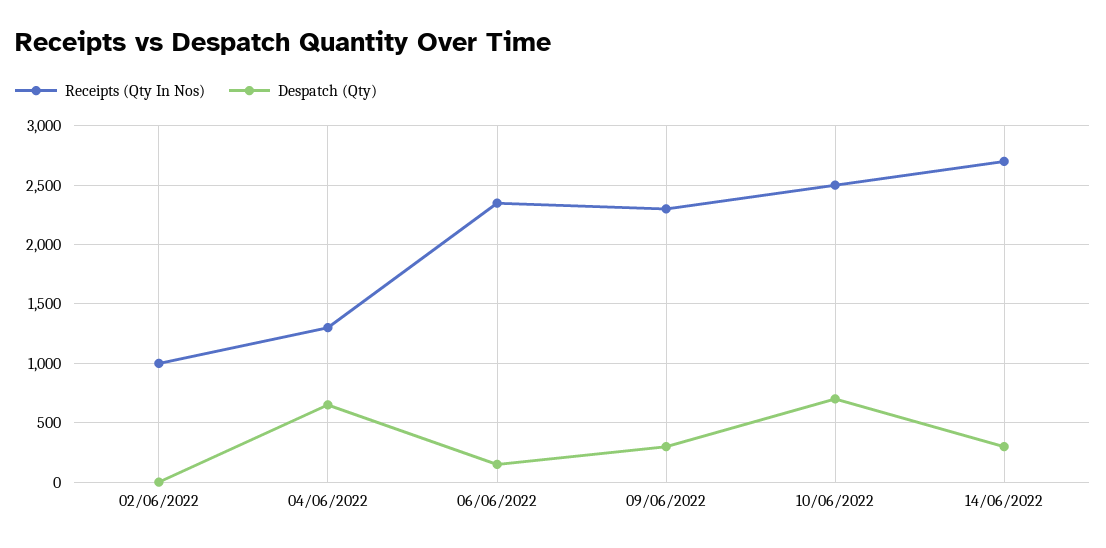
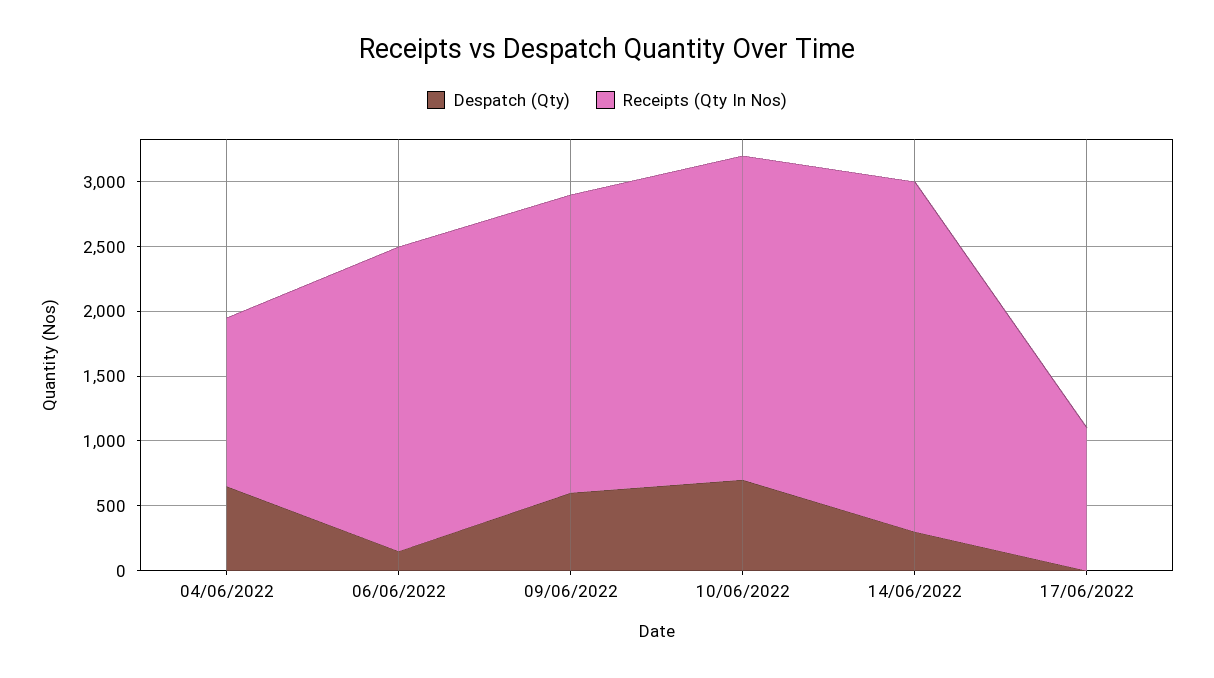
Receipts (Qty In Nos), 02/06/2022: 1000 -> none
Despatch (Qty), 02/06/2022: 0 -> none
Despatch (Qty), 09/06/2022: 300 -> 600
Despatch (Qty), 17/06/2022: none -> 0
Receipts (Qty In Nos), 17/06/2022: none -> 1100

